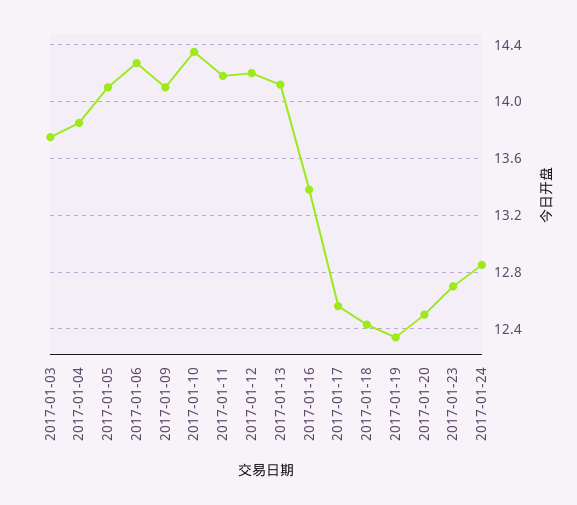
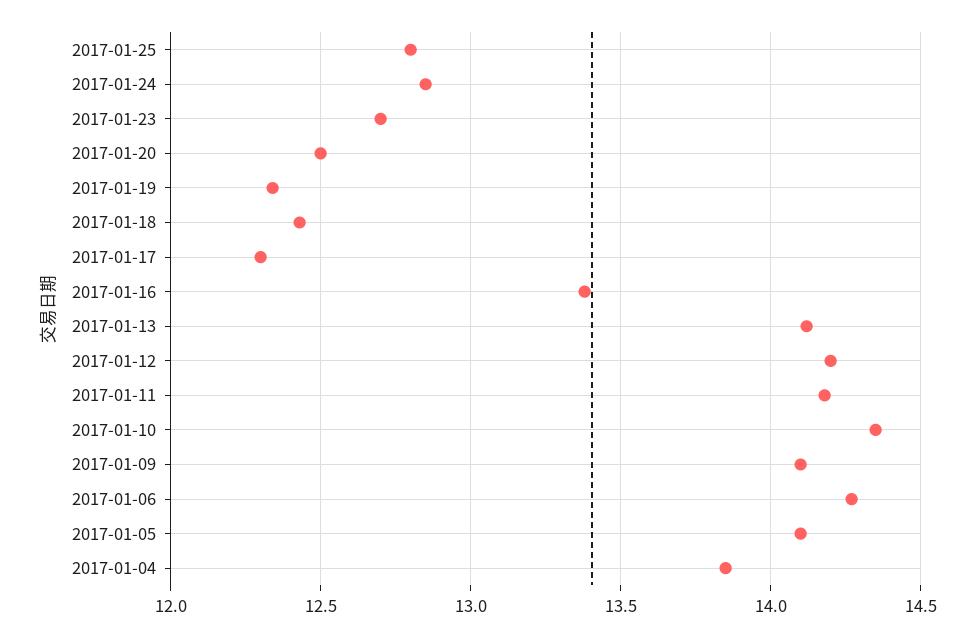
2017-01-03: 13.75 -> none
2017-01-17: 12.55 -> 12.3
2017-01-25: none -> 12.8

